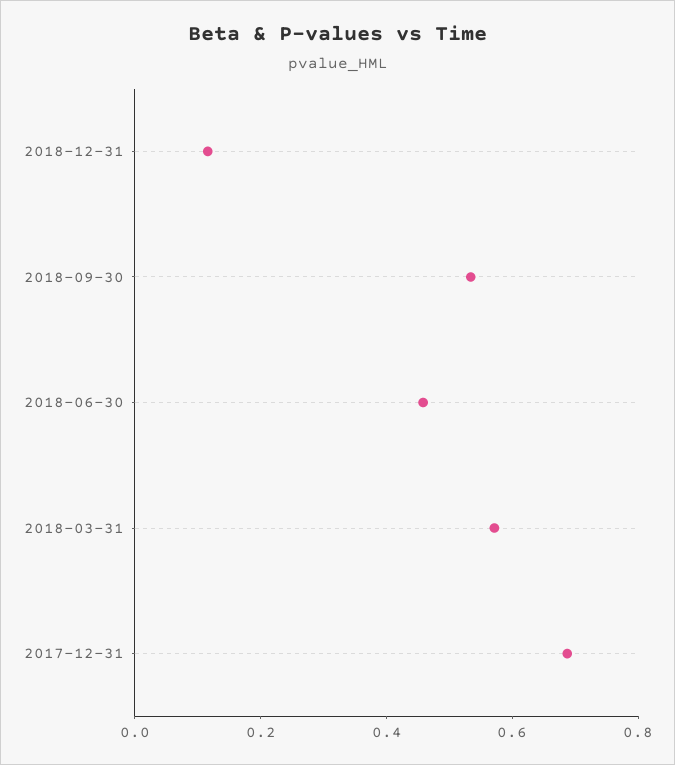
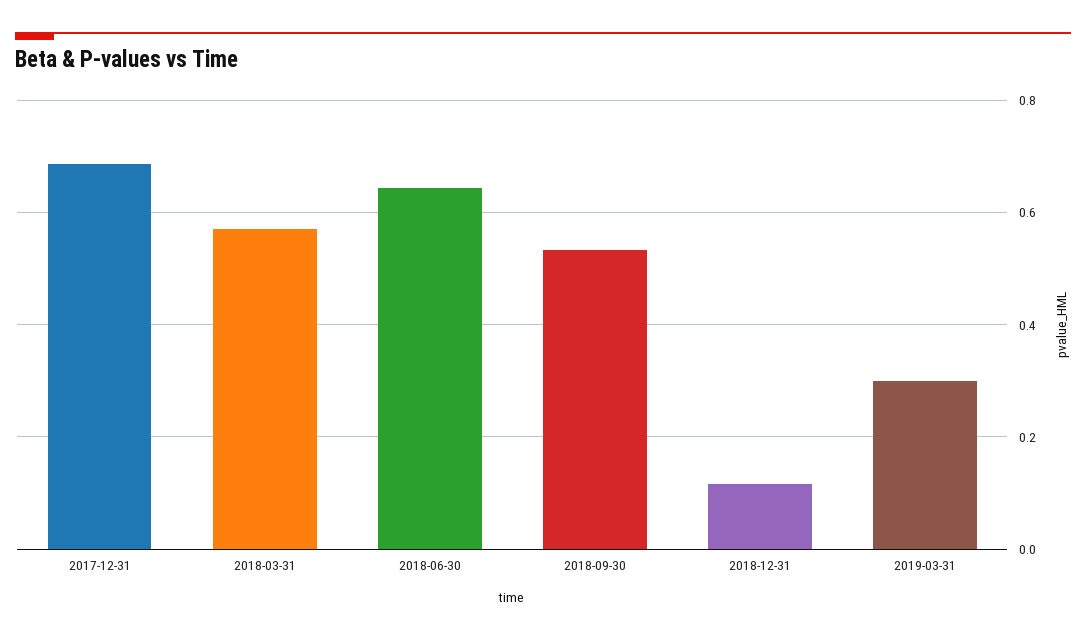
2018-06-30: 0.45 -> 0.64
2019-03-31: none -> 0.3

